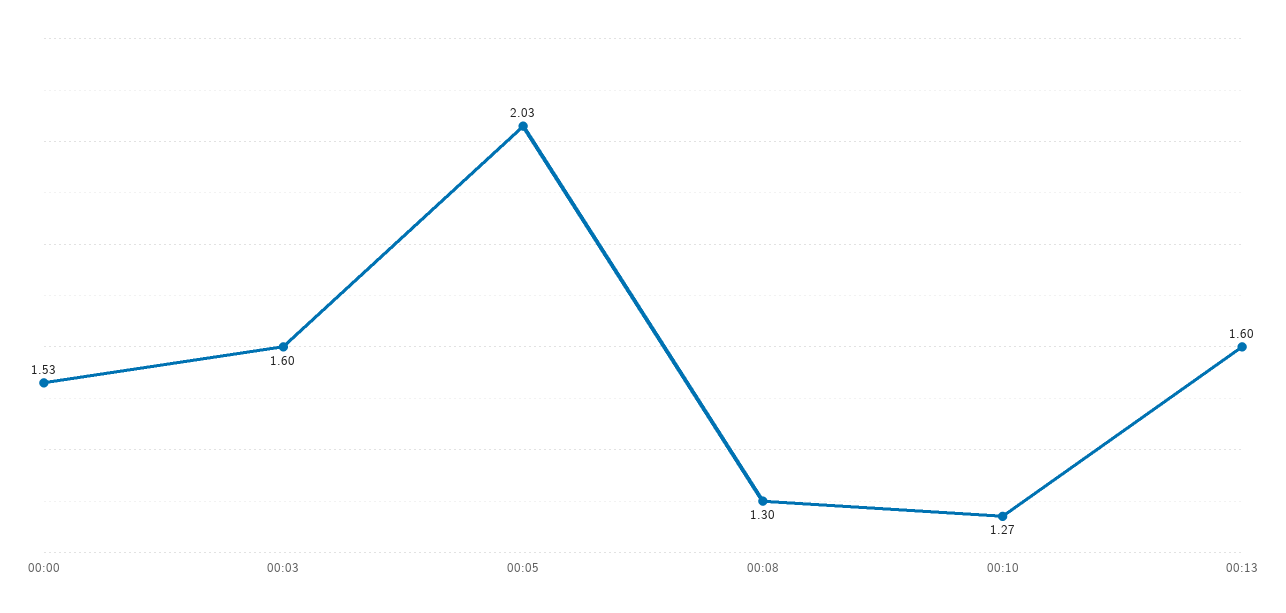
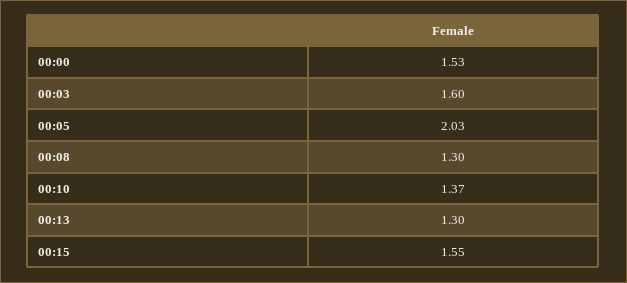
00:10: 1.27 -> 1.37
00:13: 1.6 -> 1.3
00:15: none -> 1.55

